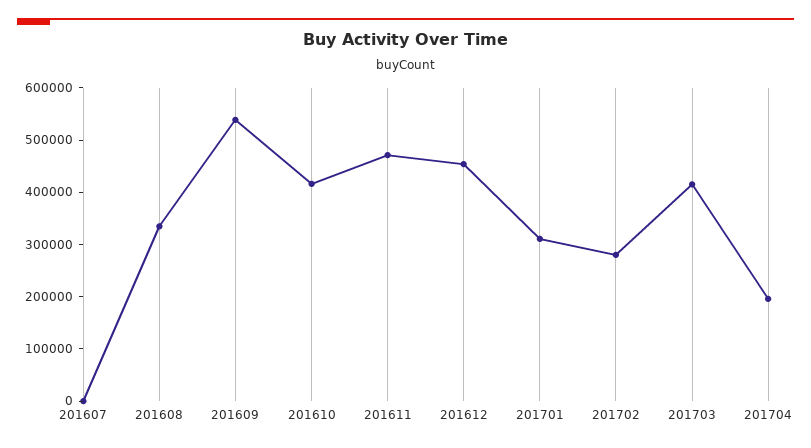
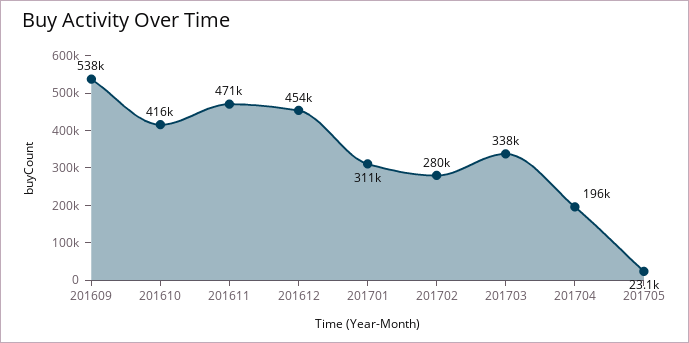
201607: 0 -> none
201608: 340000 -> none
201703: 420000 -> 338000
201705: none -> 23100

